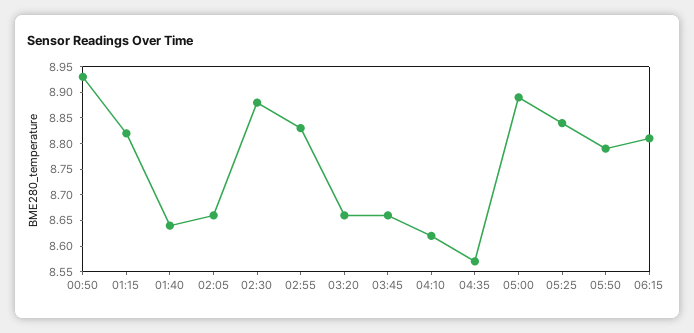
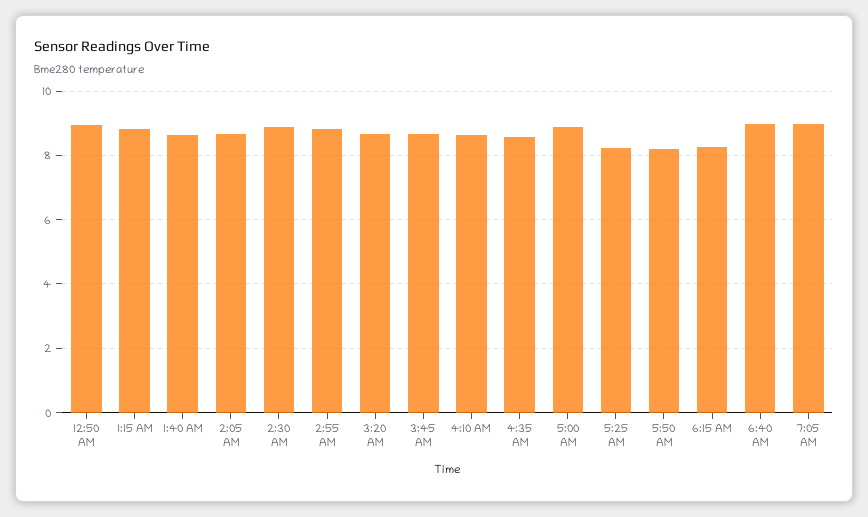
05:25: 8.85 -> 8.2
05:50: 8.8 -> 8.2
06:15: 8.8 -> 8.2
6:40 AM: none -> 9
7:05 AM: none -> 9

